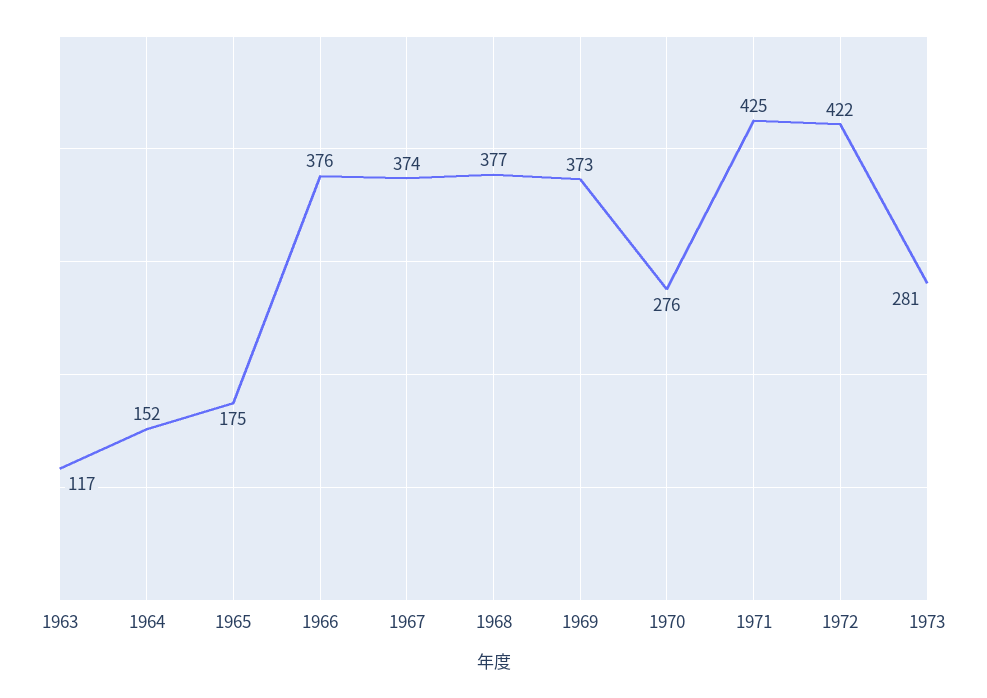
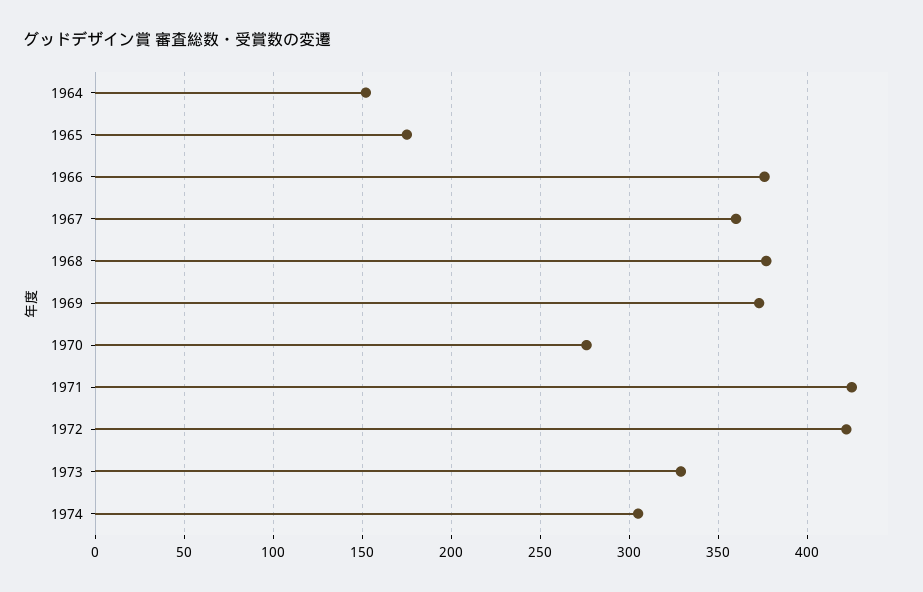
1963: 117 -> none
1967: 374 -> 360
1973: 281 -> 330
1974: none -> 305

